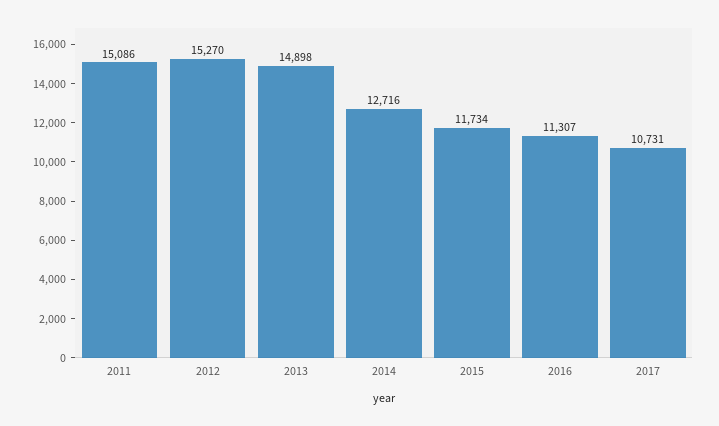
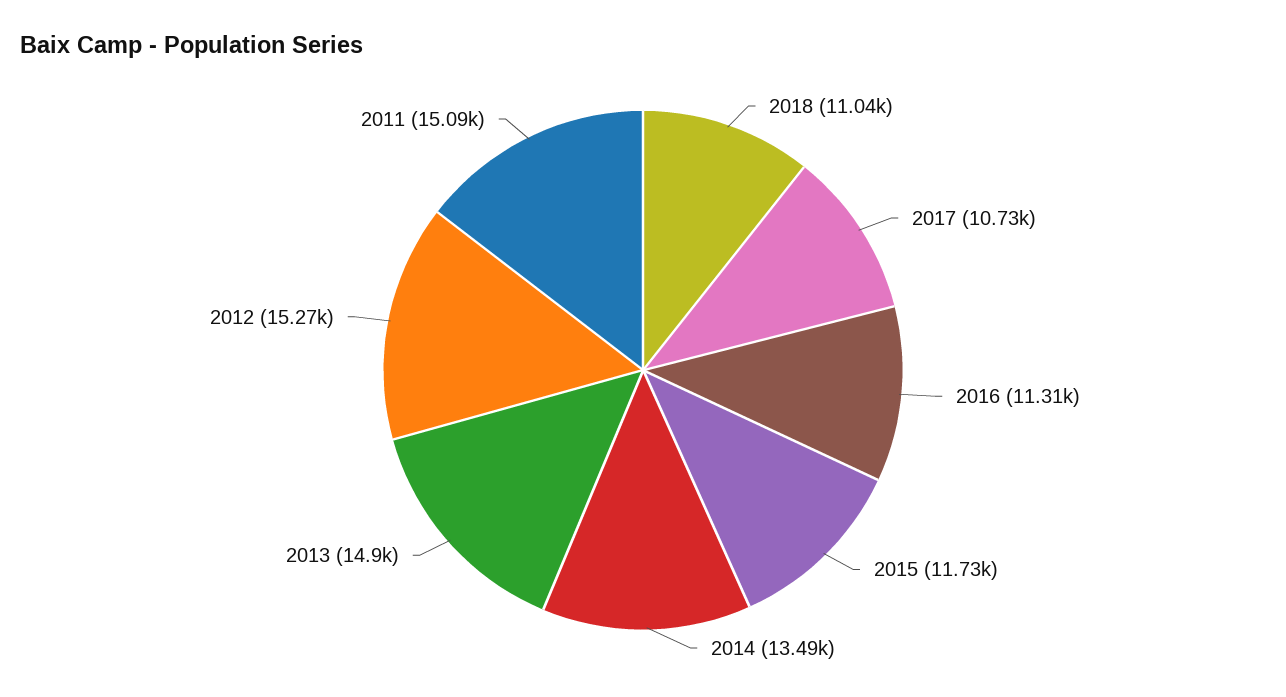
2014: 12716 -> 13490
2018: none -> 11040

